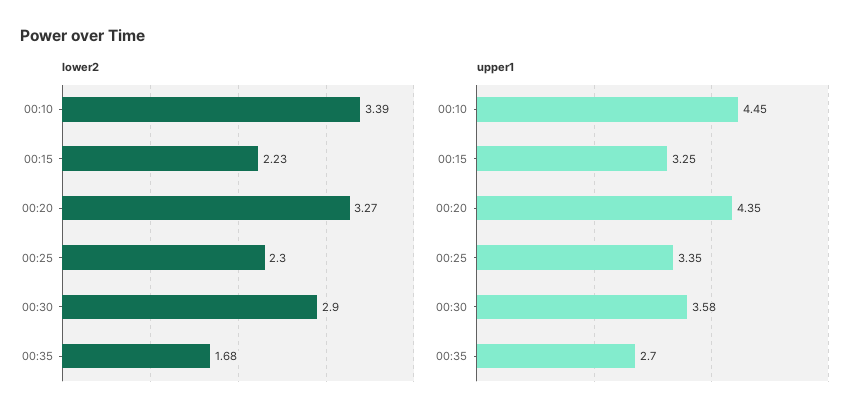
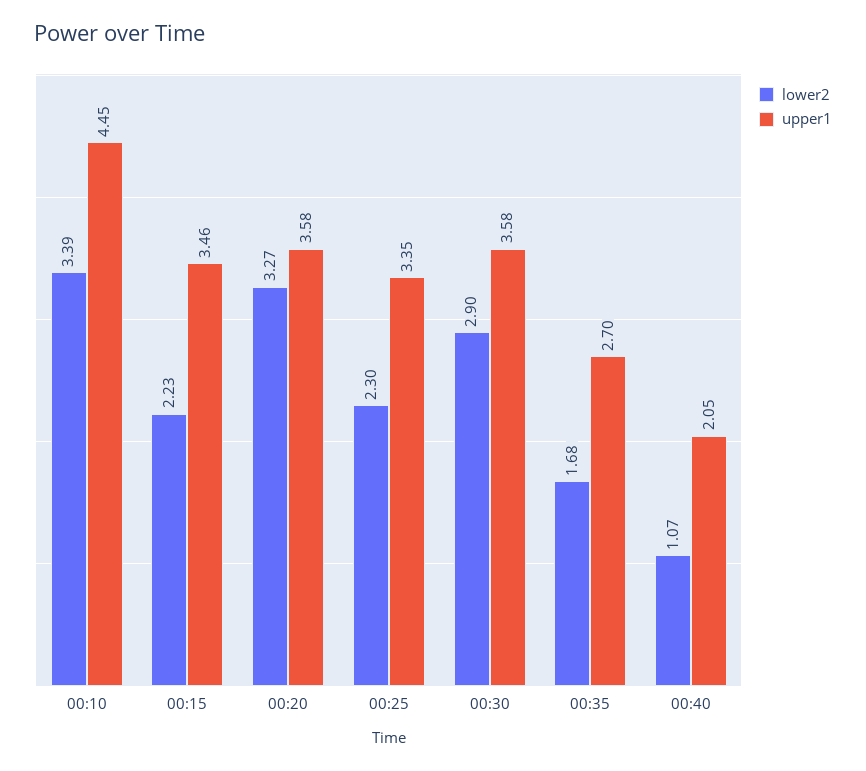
upper1, 00:15: 3.25 -> 3.46
upper1, 00:20: 4.35 -> 3.58
lower2, 00:40: none -> 1.07
upper1, 00:40: none -> 2.05

